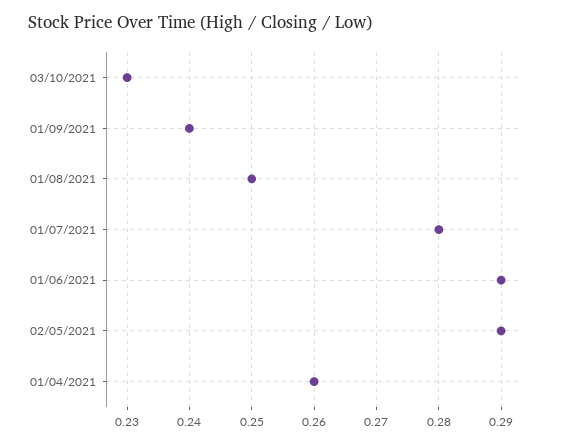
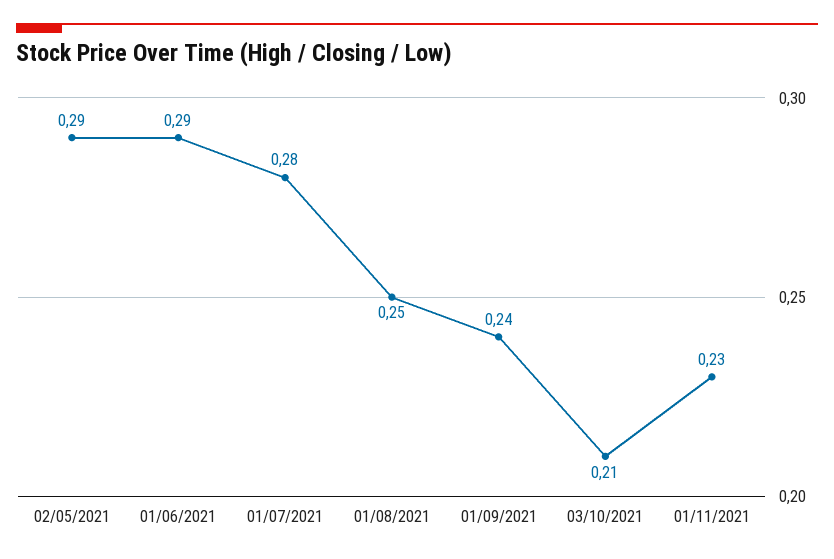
03/10/2021: 0.23 -> 0.21
01/04/2021: 0.26 -> none
01/11/2021: none -> 0.23

